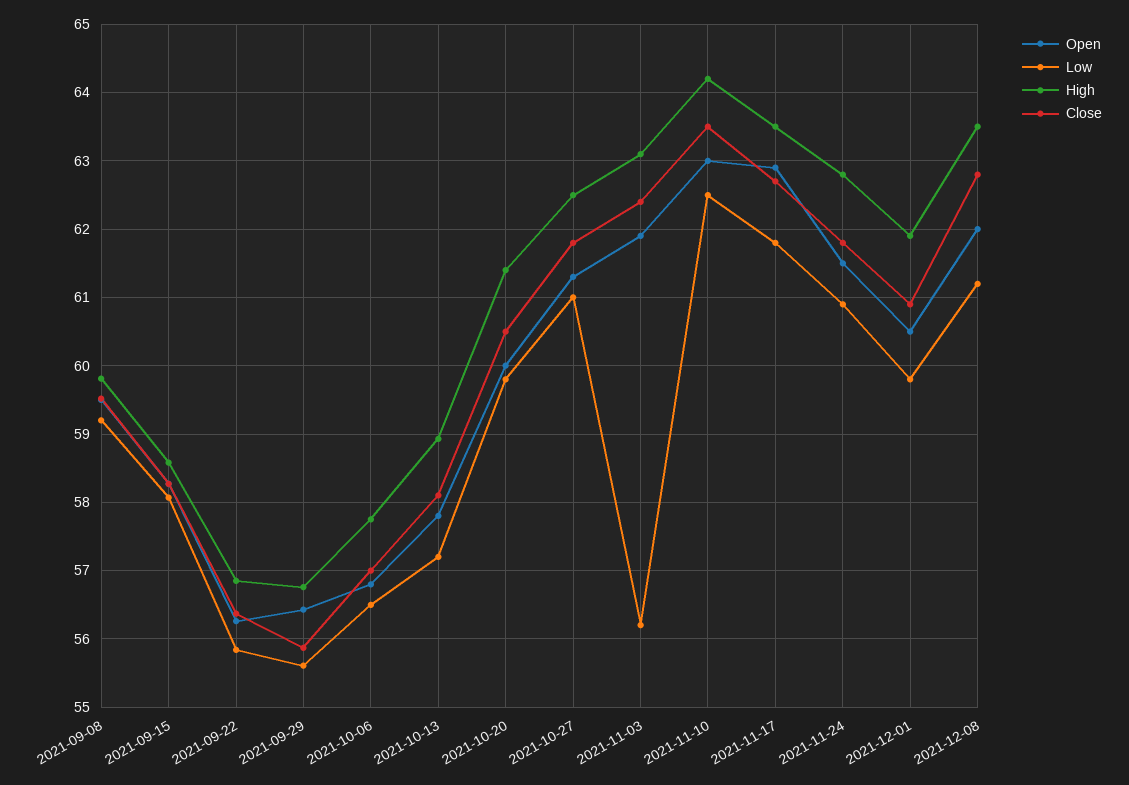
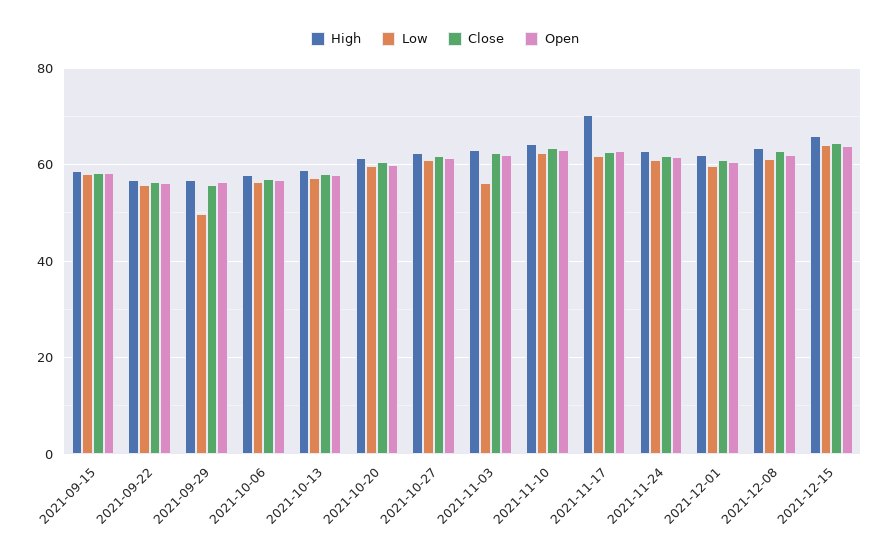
Open, 2021-09-08: 59.5 -> none
Low, 2021-09-08: 59.2 -> none
High, 2021-09-08: 59.8 -> none
Close, 2021-09-08: 59.5 -> none
Low, 2021-09-29: 55.6 -> 50
High, 2021-11-17: 63.5 -> 70
High, 2021-12-15: none -> 66
Low, 2021-12-15: none -> 64
Close, 2021-12-15: none -> 64
Open, 2021-12-15: none -> 64

